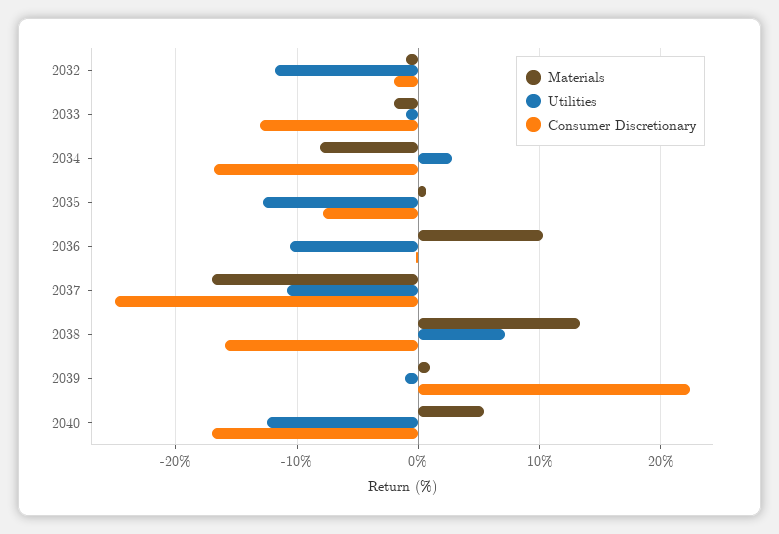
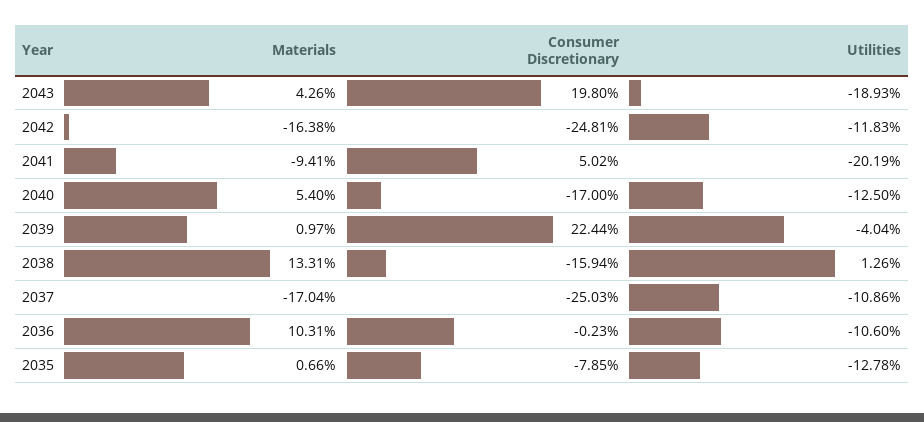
Materials, 2032: -1 -> none
Utilities, 2032: -12 -> none
Consumer Discretionary, 2032: -2 -> none
Materials, 2033: -2 -> none
Utilities, 2033: -1 -> none
Consumer Discretionary, 2033: -13 -> none
Materials, 2034: -8 -> none
Utilities, 2034: 3 -> none
Consumer Discretionary, 2034: -17 -> none
Utilities, 2038: 7 -> 1.26
Utilities, 2039: -1 -> -4.04
Materials, 2043: none -> 4.26
Consumer Discretionary, 2043: none -> 19.8
Utilities, 2043: none -> -18.93
Materials, 2042: none -> -16.38
Consumer Discretionary, 2042: none -> -24.81
Utilities, 2042: none -> -11.83
Materials, 2041: none -> -9.41
Consumer Discretionary, 2041: none -> 5.02
Utilities, 2041: none -> -20.19

